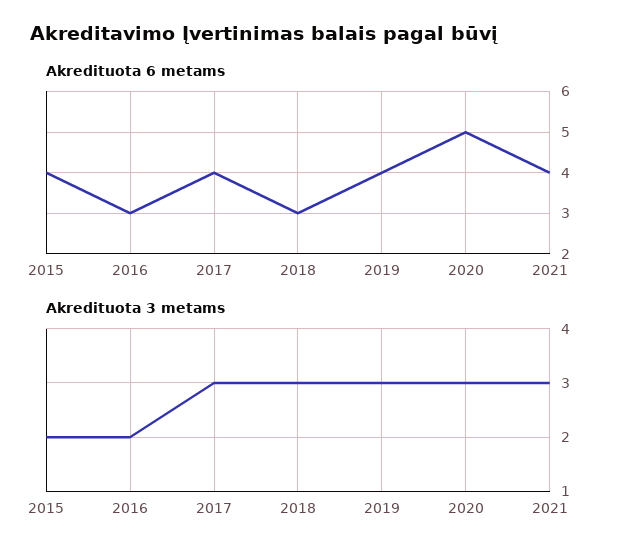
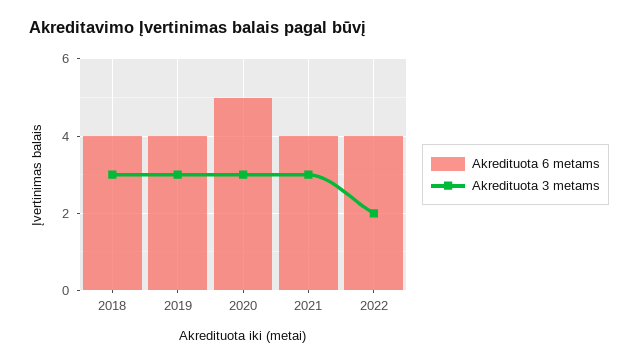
Akredituota 6 metams, 2015: 4 -> none
Akredituota 6 metams, 2016: 3 -> none
Akredituota 6 metams, 2017: 4 -> none
Akredituota 6 metams, 2018: 3 -> 4
Akredituota 3 metams, 2015: 2 -> none
Akredituota 3 metams, 2016: 2 -> none
Akredituota 3 metams, 2017: 3 -> none
Akredituota 6 metams, 2022: none -> 4
Akredituota 3 metams, 2022: none -> 2

